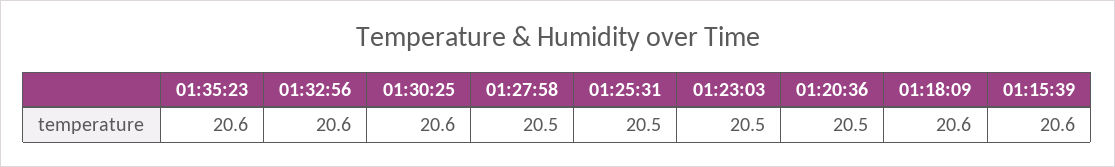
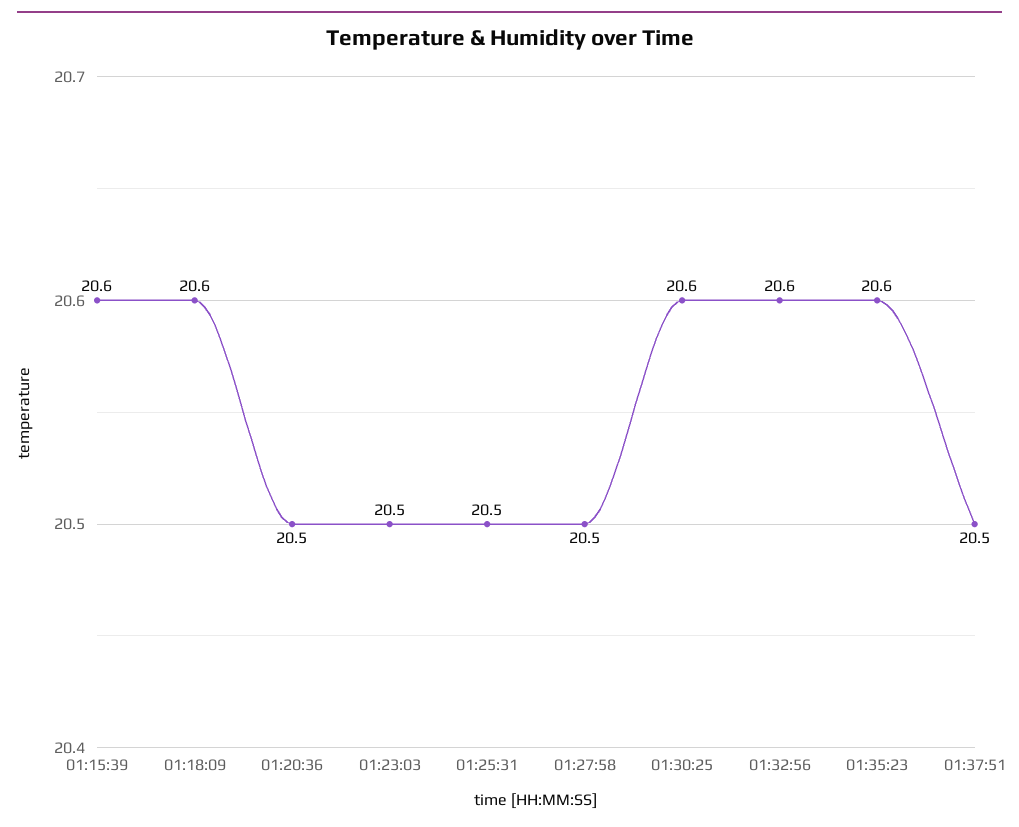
01:37:51: none -> 20.5

